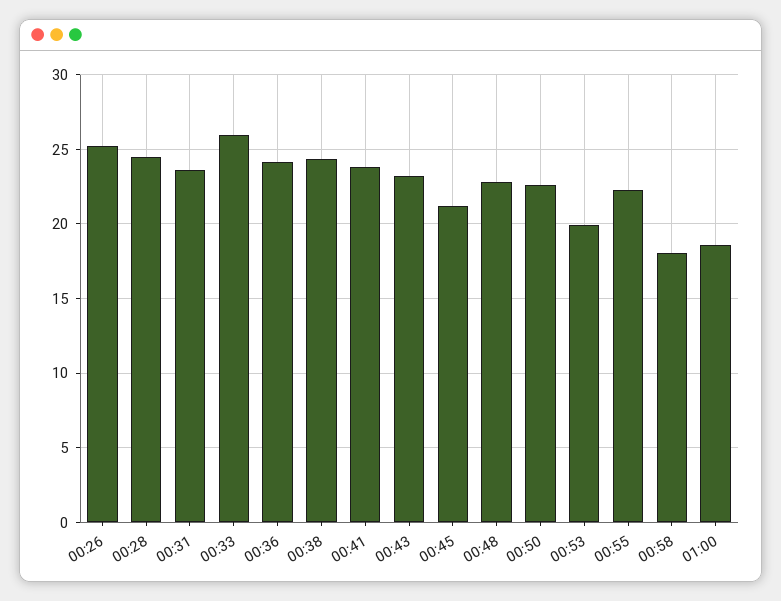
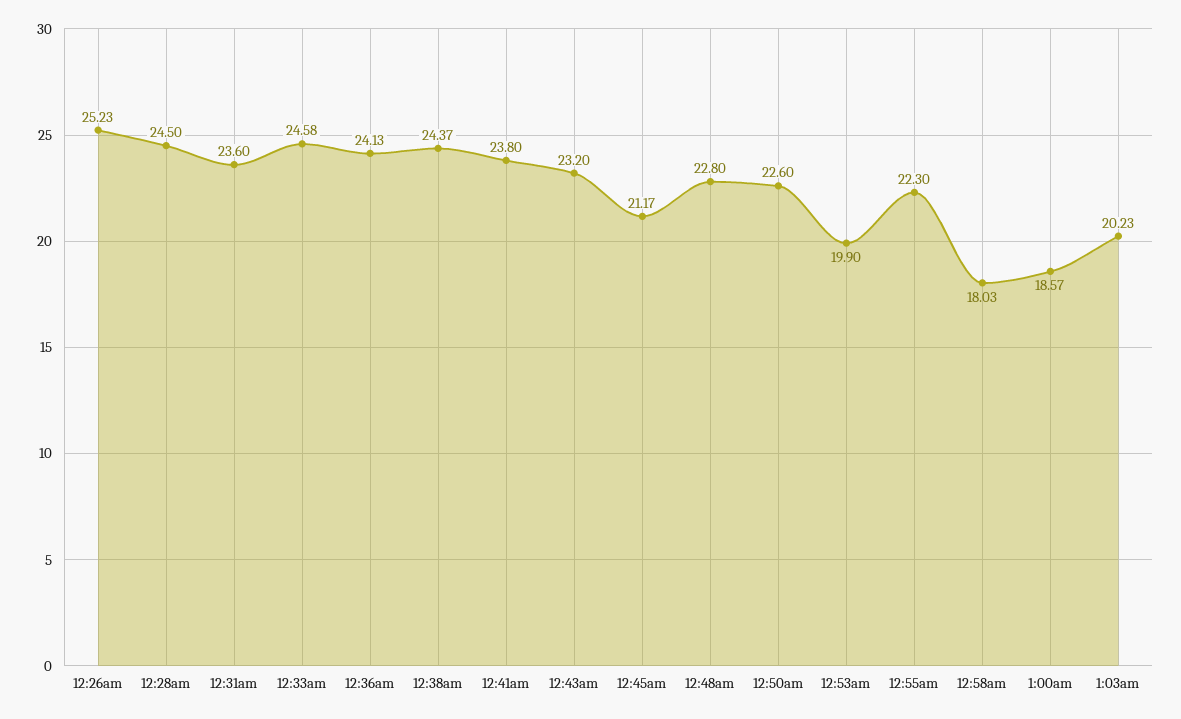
00:33: 26 -> 24.58
1:03am: none -> 20.23

